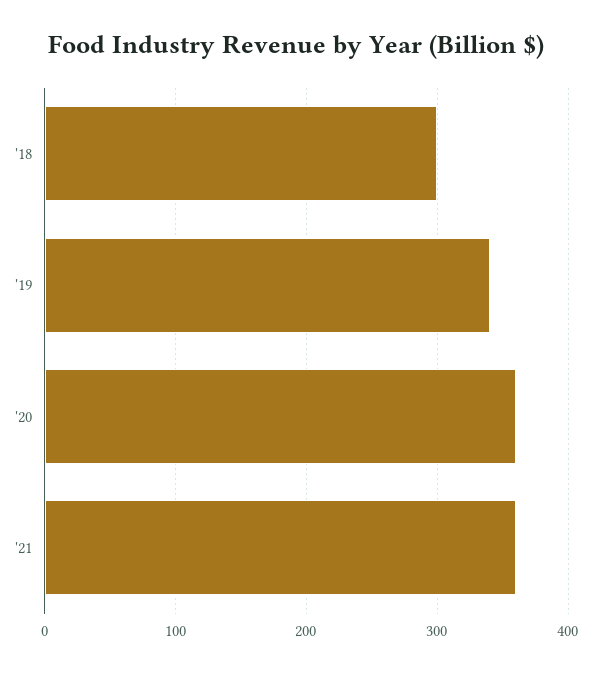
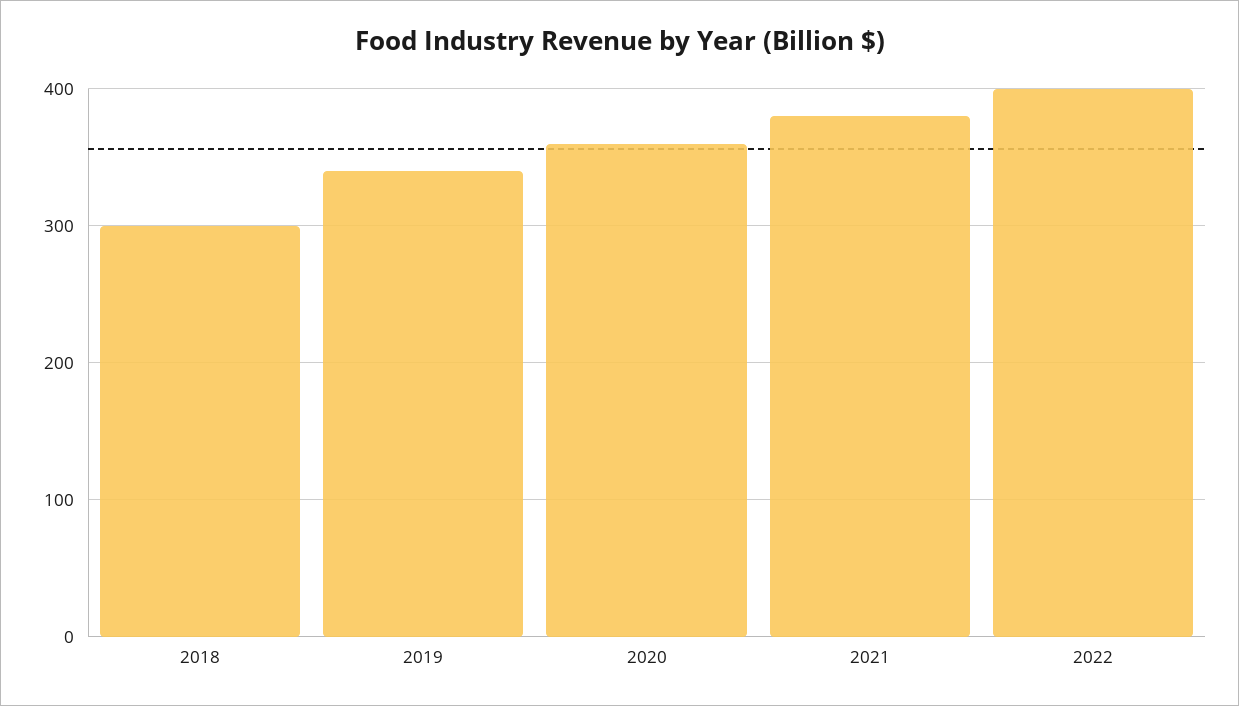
'21: 360 -> 380
2022: none -> 400

